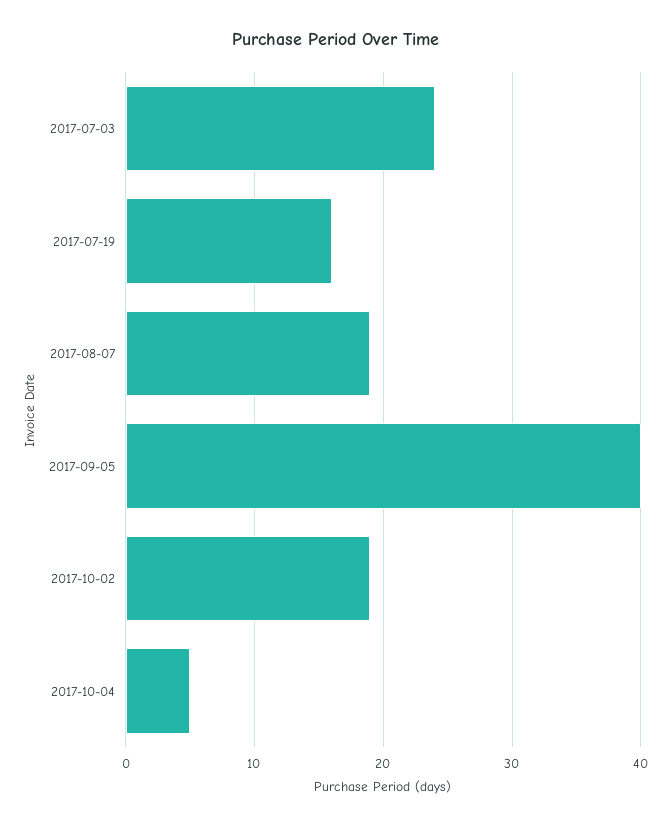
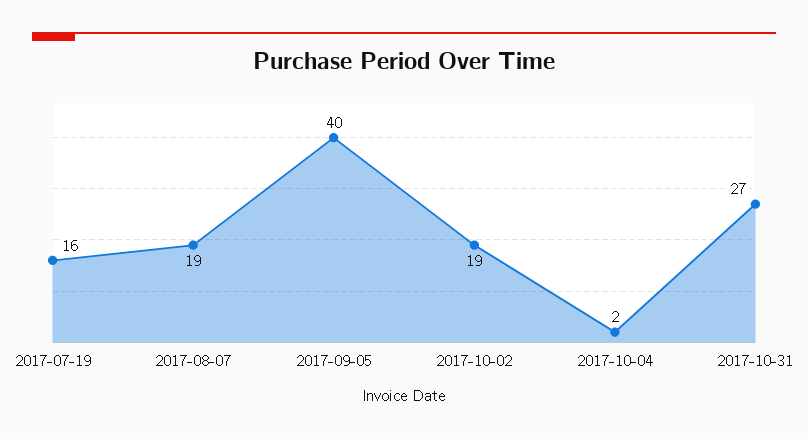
2017-07-03: 24 -> none
2017-10-04: 5 -> 2
2017-10-31: none -> 27

